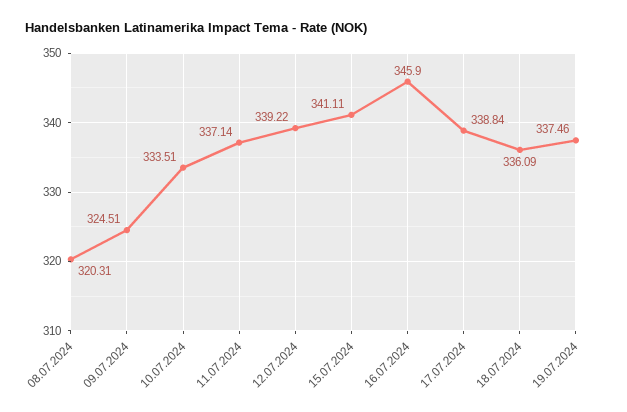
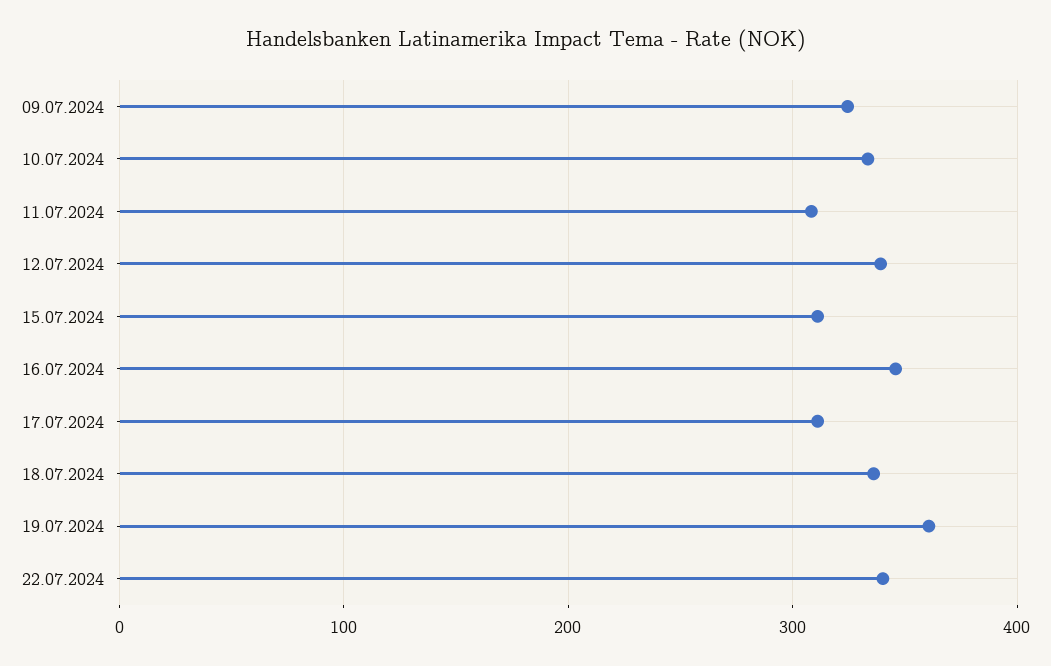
08.07.2024: 320.31 -> none
11.07.2024: 337.14 -> 310
15.07.2024: 341.11 -> 310
17.07.2024: 338.84 -> 310
19.07.2024: 337.46 -> 360
22.07.2024: none -> 340

